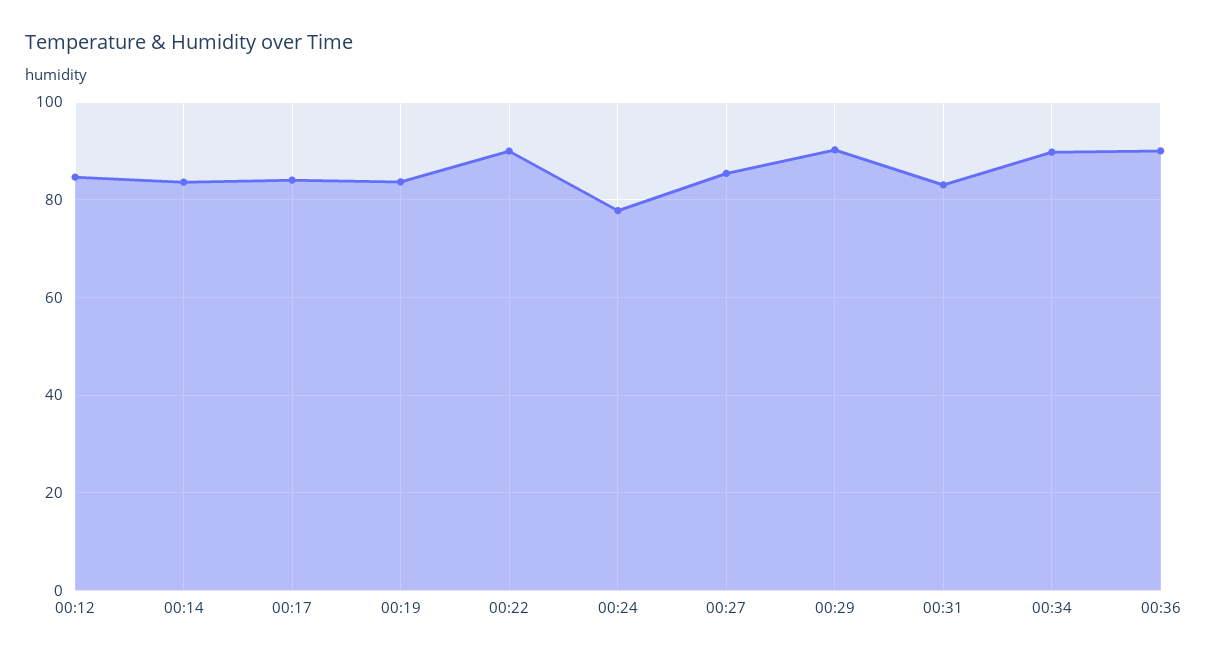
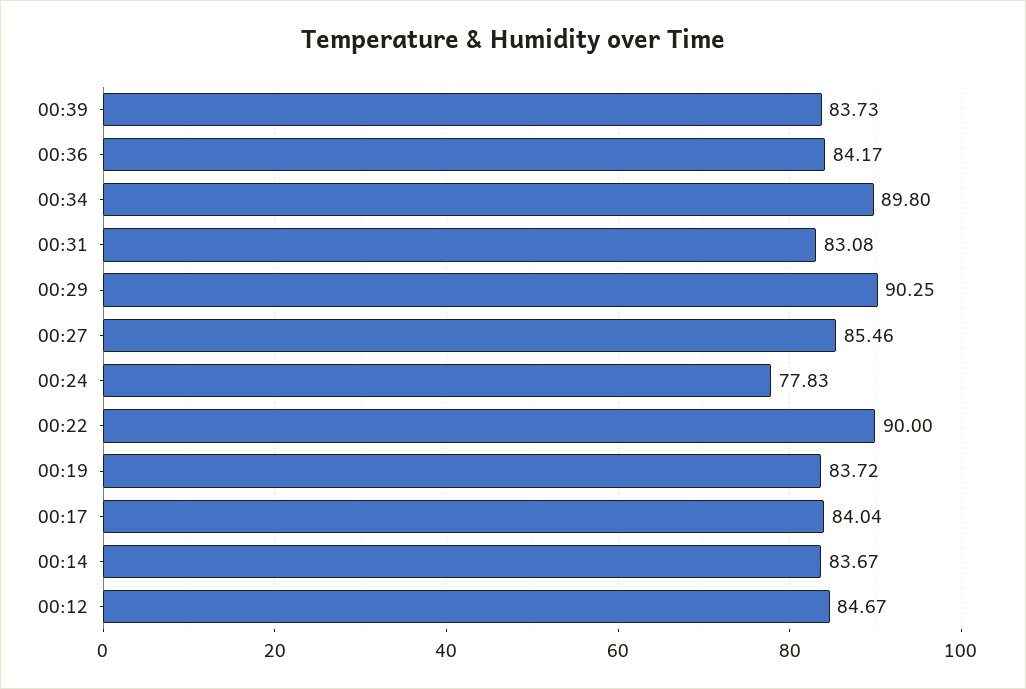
00:36: 90 -> 84.17
00:39: none -> 83.73

